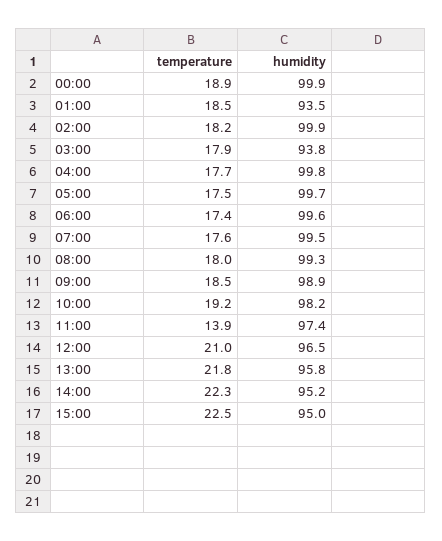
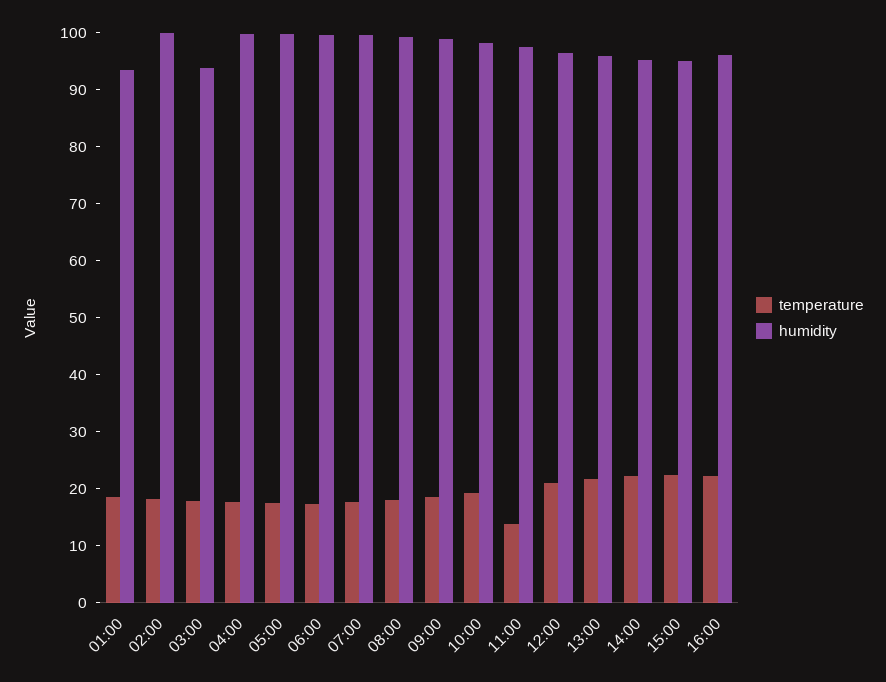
temperature, 00:00: 18.9 -> none
humidity, 00:00: 99.9 -> none
temperature, 16:00: none -> 22
humidity, 16:00: none -> 96

